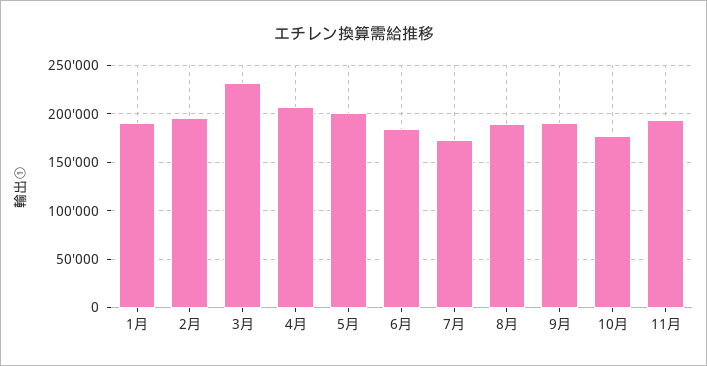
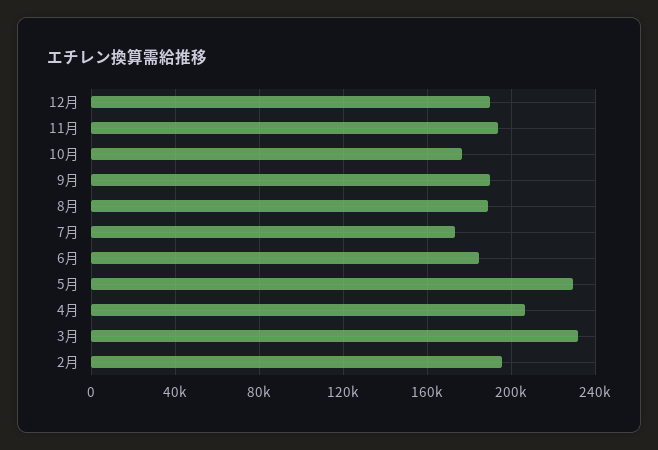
1月: 190000 -> none
5月: 200000 -> 230000
12月: none -> 190000

